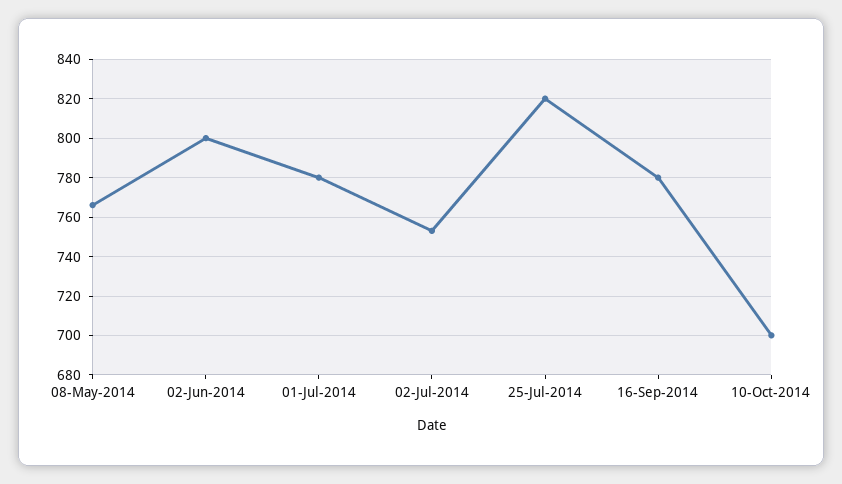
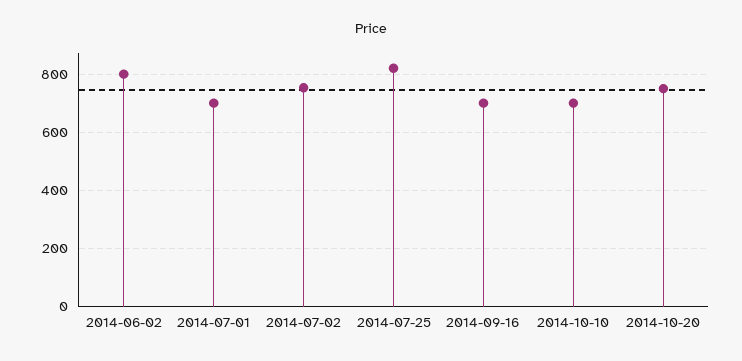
08-May-2014: 765 -> none
01-Jul-2014: 780 -> 700
16-Sep-2014: 780 -> 700
2014-10-20: none -> 750

